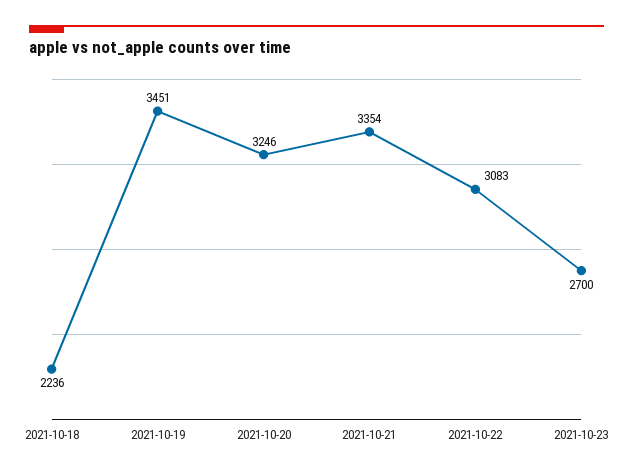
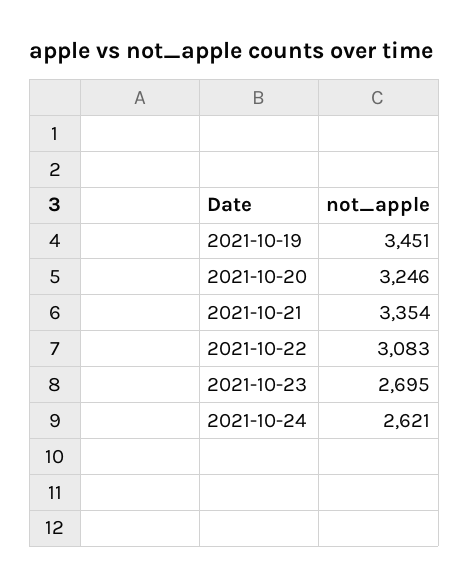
2021-10-18: 2236 -> none
2021-10-23: 2700 -> 2695
2021-10-24: none -> 2621

